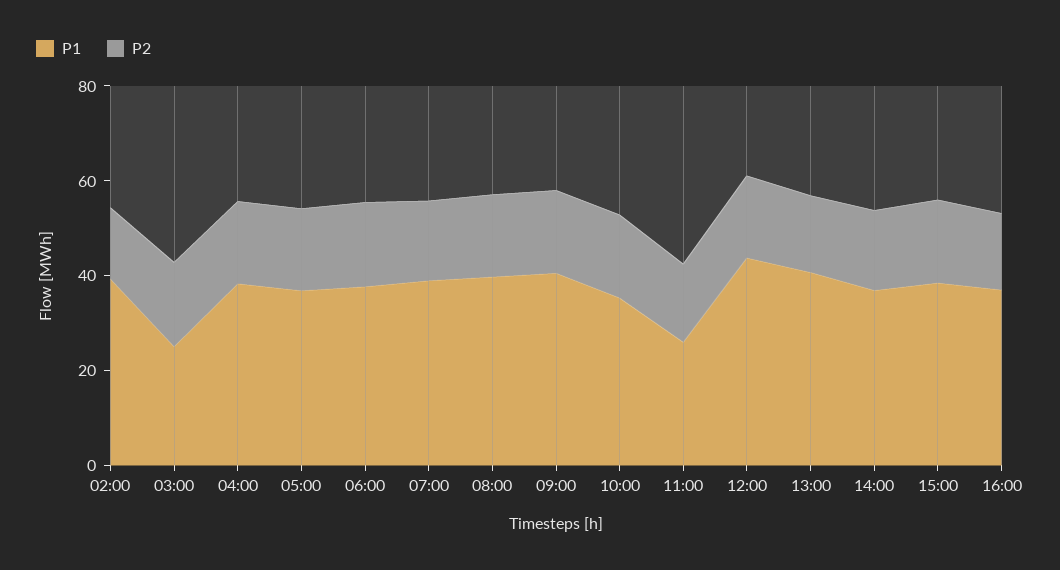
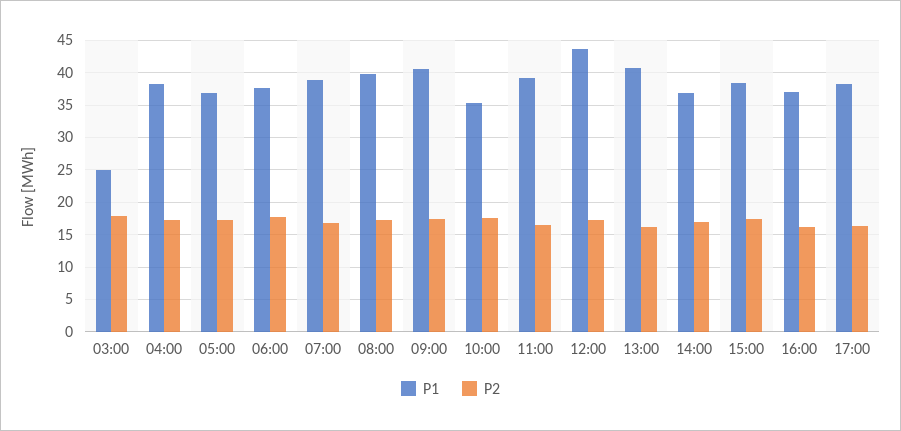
P1, 02:00: 40 -> none
P2, 02:00: 15 -> none
P1, 11:00: 25 -> 39
P1, 17:00: none -> 38
P2, 17:00: none -> 16

